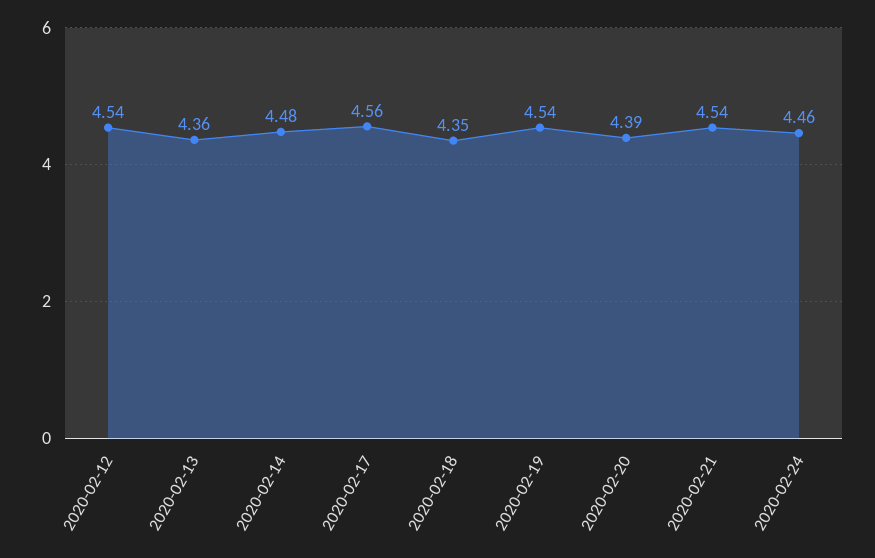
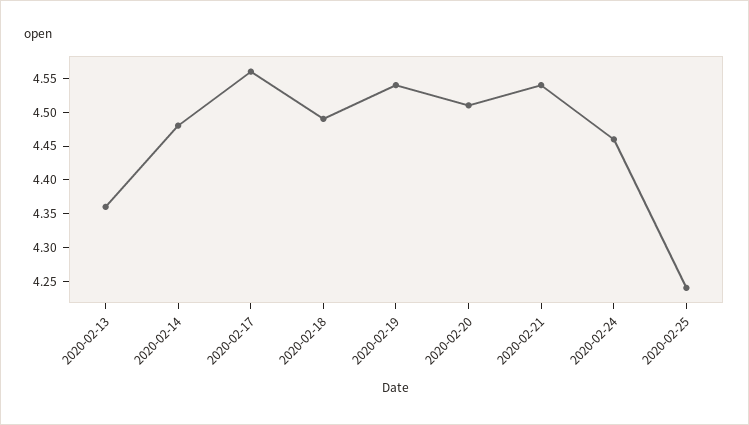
2020-02-12: 4.54 -> none
2020-02-18: 4.35 -> 4.5
2020-02-20: 4.39 -> 4.5
2020-02-25: none -> 4.25

